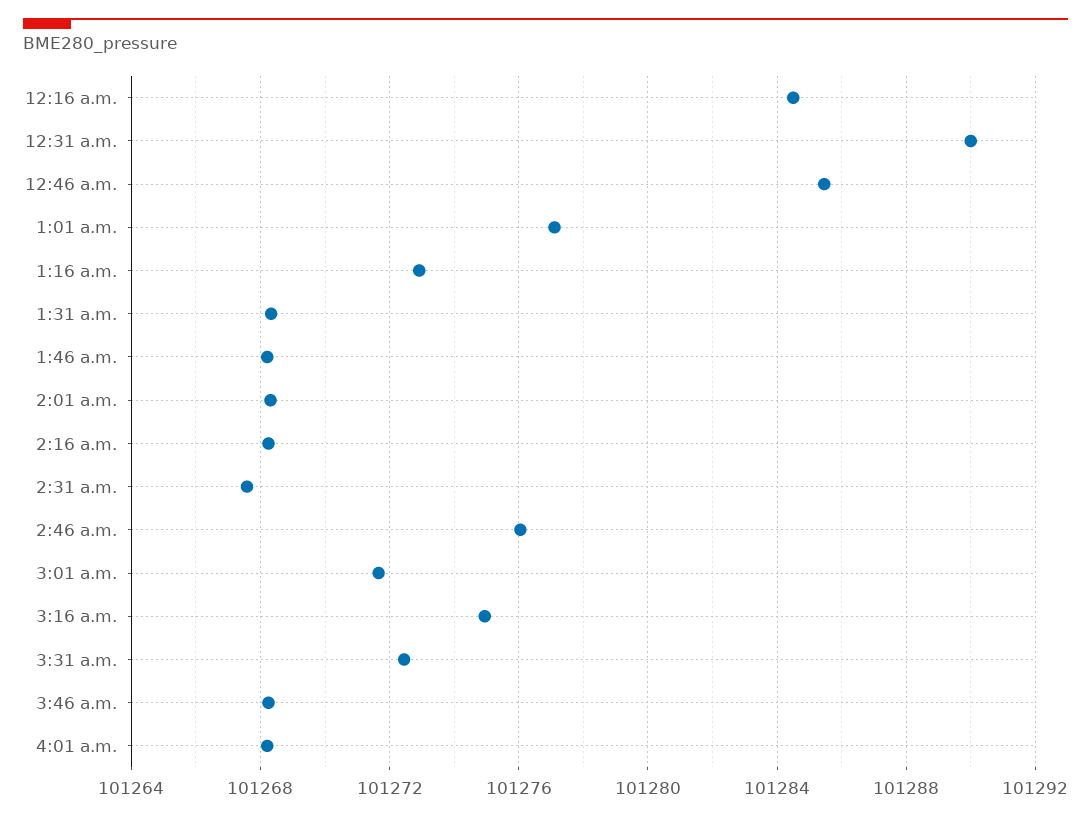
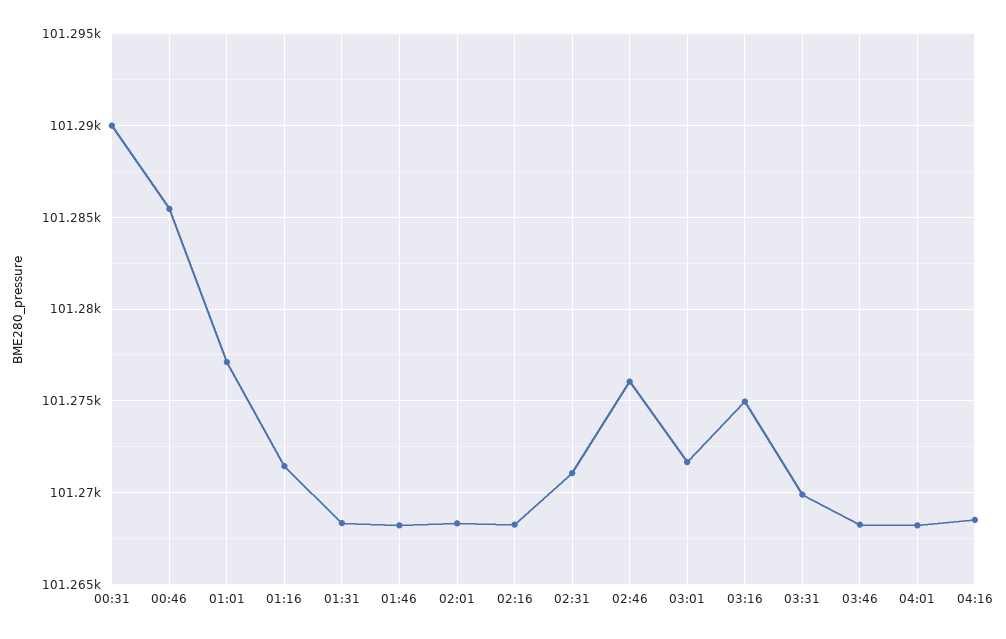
12:16 a.m.: 101284.5 -> none
1:16 a.m.: 101273 -> 101271.5
2:31 a.m.: 101267.5 -> 101271
3:31 a.m.: 101272.5 -> 101270
04:16: none -> 101268.5

